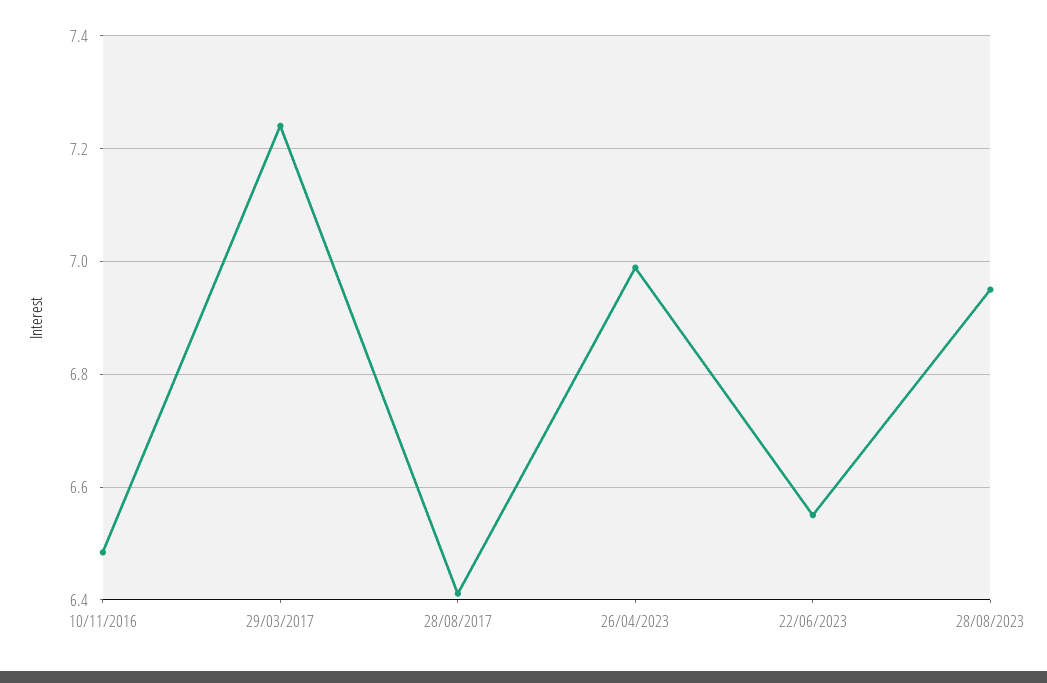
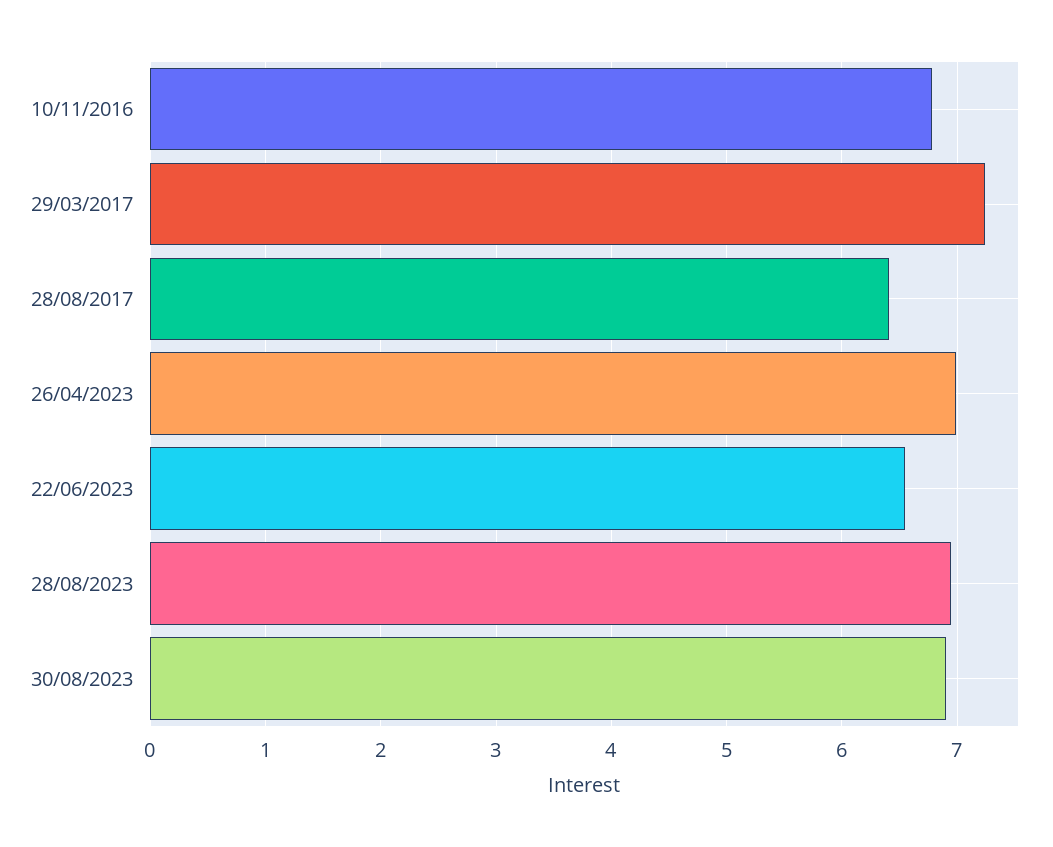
10/11/2016: 6.48 -> 6.8
30/08/2023: none -> 6.9

